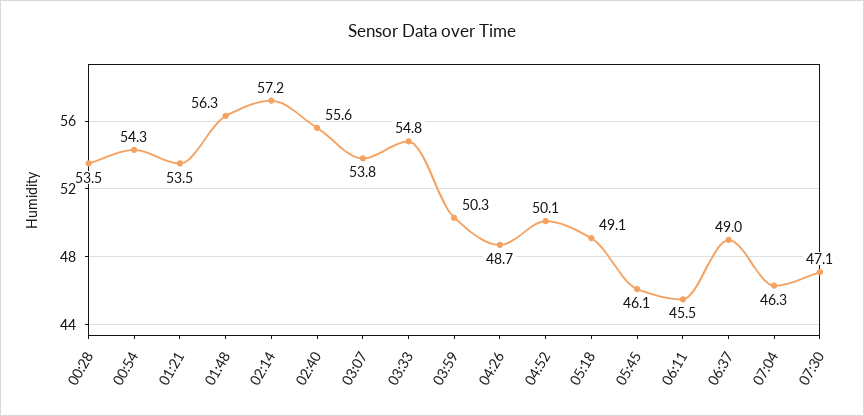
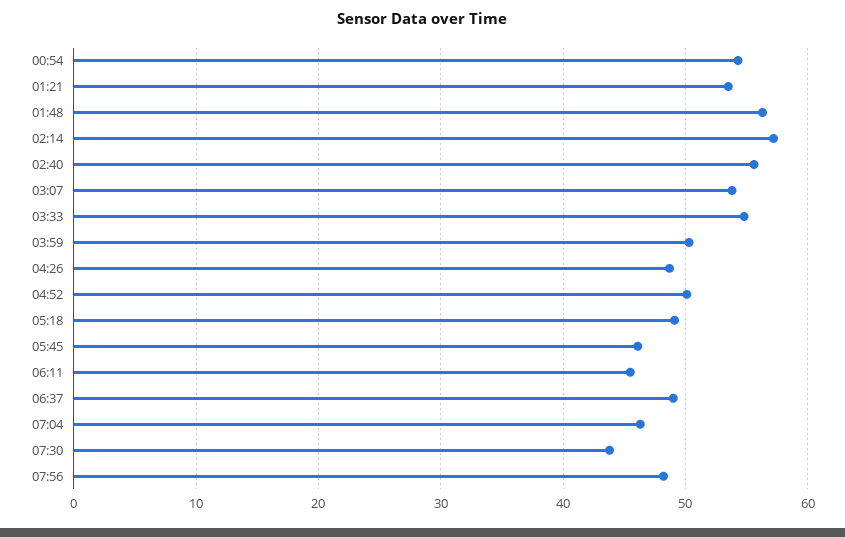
00:28: 53.5 -> none
07:30: 47.1 -> 44
07:56: none -> 48

